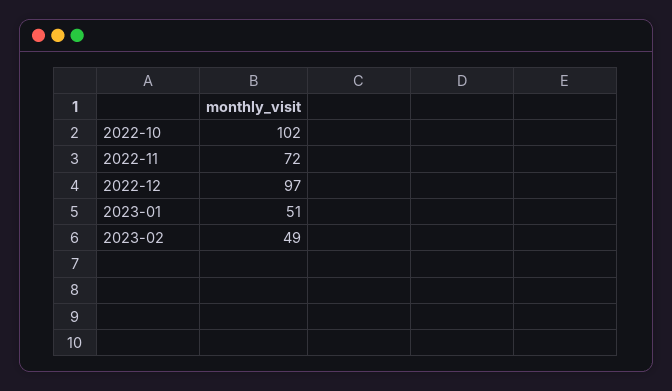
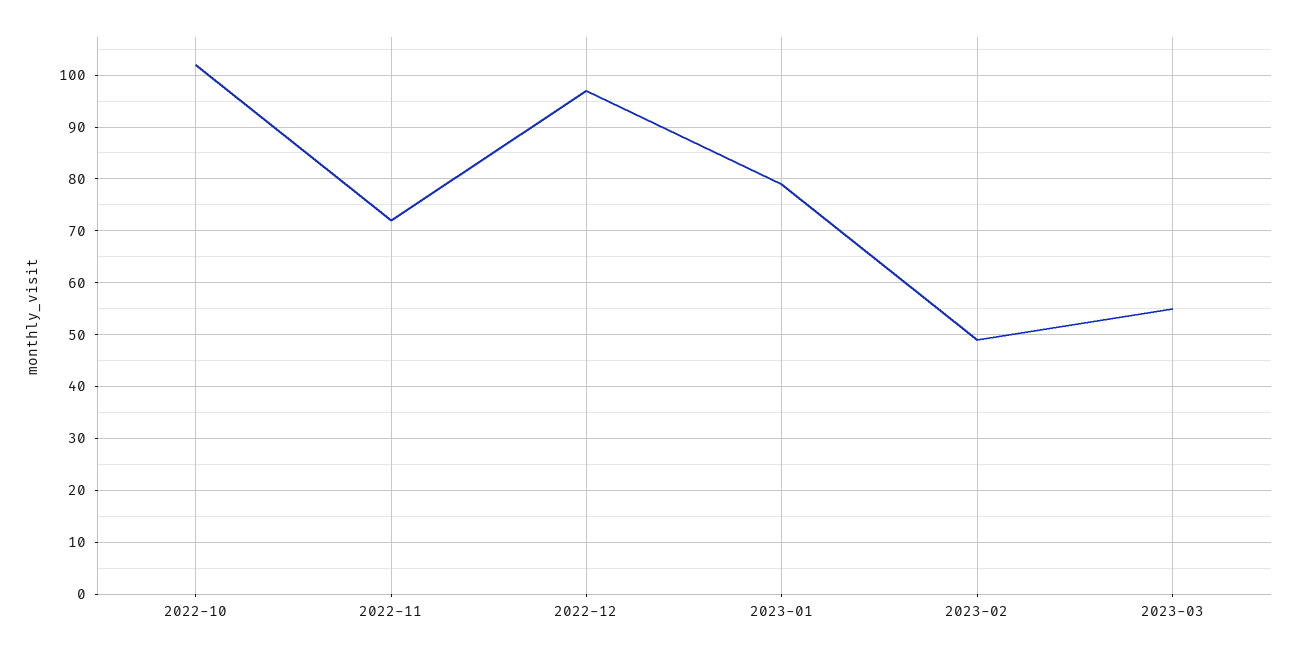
2023-01: 51 -> 80
2023-03: none -> 55

